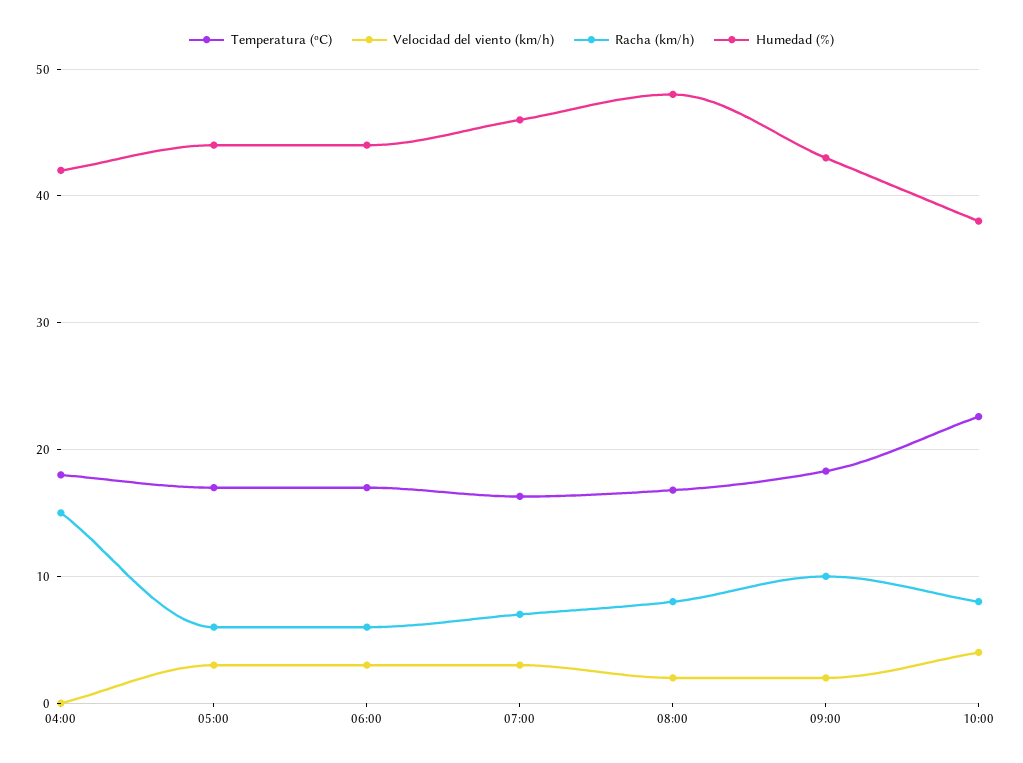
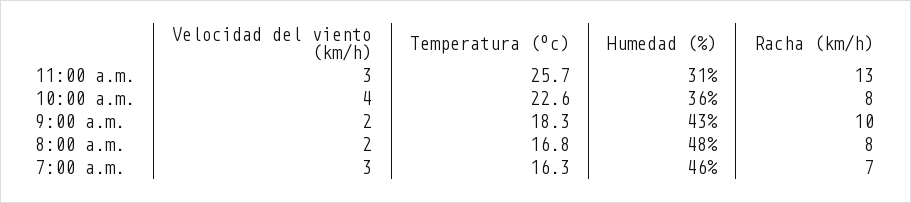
Temperatura (ºC), 04:00: 18 -> none
Velocidad del viento (km/h), 04:00: 0 -> none
Racha (km/h), 04:00: 15 -> none
Humedad (%), 04:00: 42 -> none
Temperatura (ºC), 05:00: 17 -> none
Velocidad del viento (km/h), 05:00: 3 -> none
Racha (km/h), 05:00: 6 -> none
Humedad (%), 05:00: 44 -> none
Temperatura (ºC), 06:00: 17 -> none
Velocidad del viento (km/h), 06:00: 3 -> none
Racha (km/h), 06:00: 6 -> none
Humedad (%), 06:00: 44 -> none
Humedad (%), 10:00: 38 -> 36
Velocidad del viento (km/h), 11:00 a.m.: none -> 3
Temperatura (ºC), 11:00 a.m.: none -> 25.7
Humedad (%), 11:00 a.m.: none -> 31
Racha (km/h), 11:00 a.m.: none -> 13

